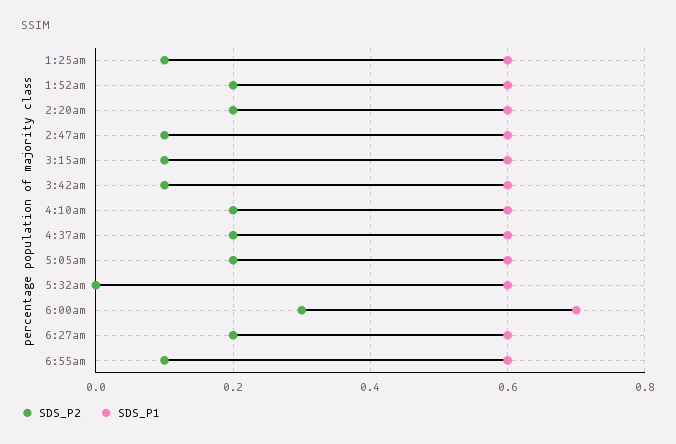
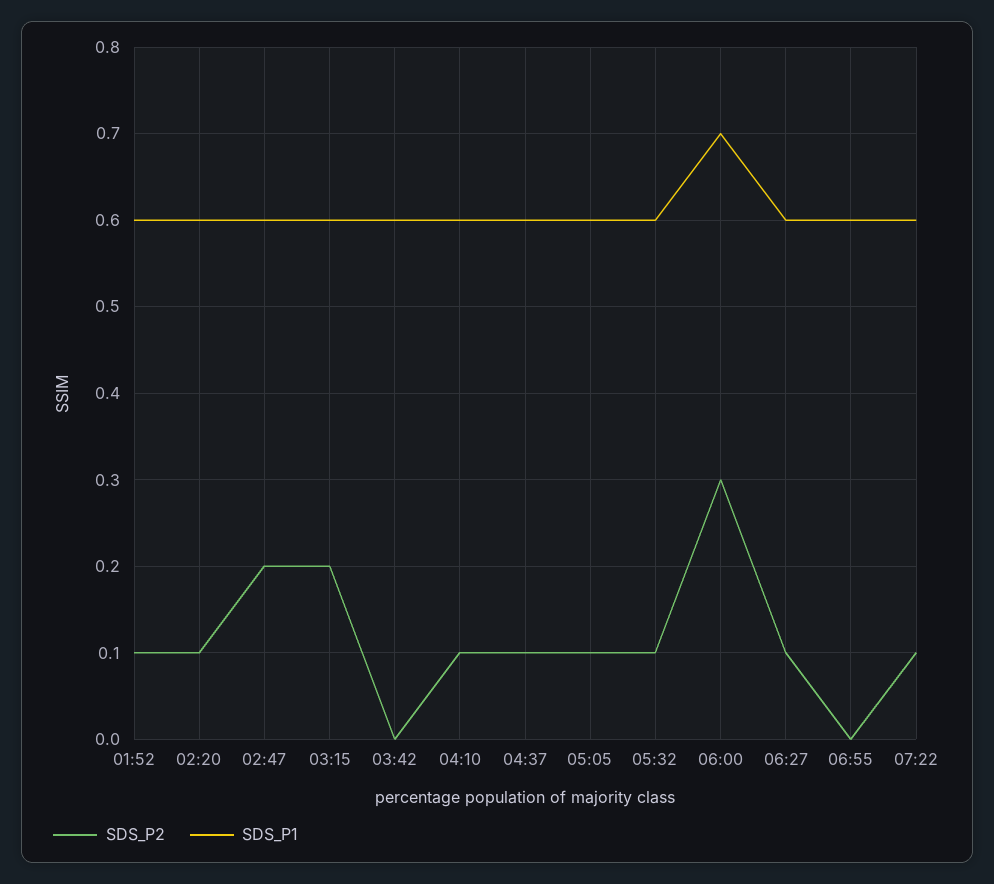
SDS_P2, 1:25am: 0.1 -> none
SDS_P1, 1:25am: 0.6 -> none
SDS_P2, 1:52am: 0.2 -> 0.1
SDS_P2, 2:20am: 0.2 -> 0.1
SDS_P2, 2:47am: 0.1 -> 0.2
SDS_P2, 3:15am: 0.1 -> 0.2
SDS_P2, 3:42am: 0.1 -> 0
SDS_P2, 4:10am: 0.2 -> 0.1
SDS_P2, 4:37am: 0.2 -> 0.1
SDS_P2, 5:05am: 0.2 -> 0.1
SDS_P2, 5:32am: 0 -> 0.1
SDS_P2, 6:27am: 0.2 -> 0.1
SDS_P2, 6:55am: 0.1 -> 0
SDS_P2, 07:22: none -> 0.1
SDS_P1, 07:22: none -> 0.6

